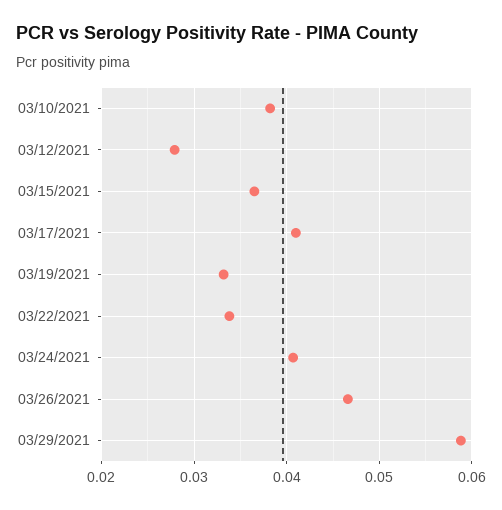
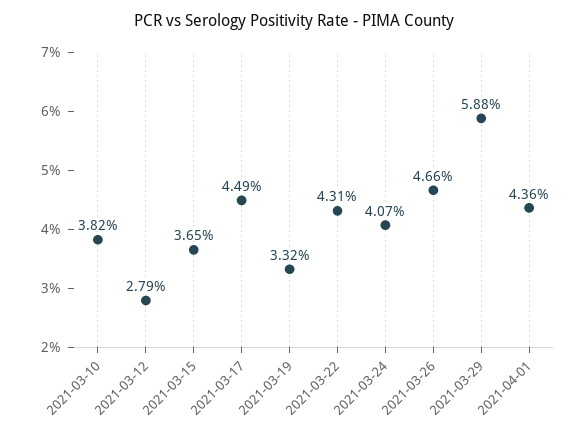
03/17/2021: 0.041 -> 0.0449
03/22/2021: 0.034 -> 0.0431
2021-04-01: none -> 0.0436

